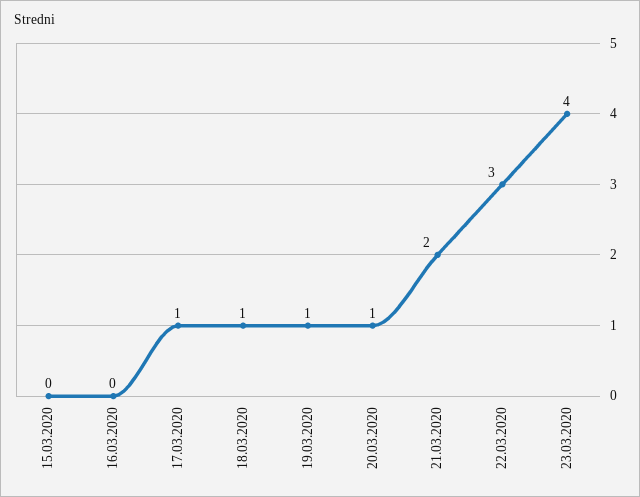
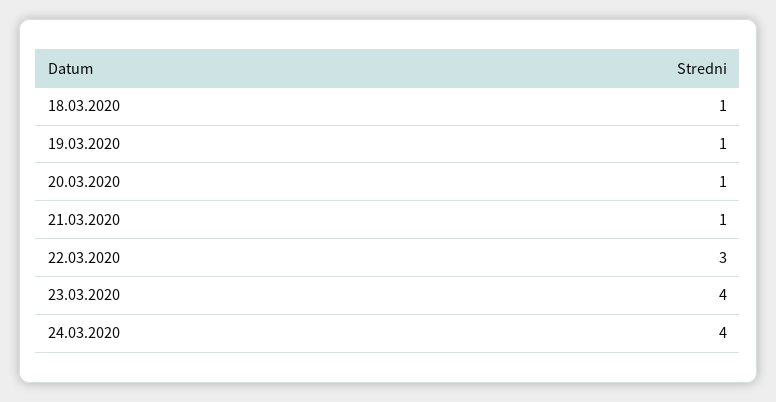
15.03.2020: 0 -> none
16.03.2020: 0 -> none
17.03.2020: 1 -> none
21.03.2020: 2 -> 1
24.03.2020: none -> 4

